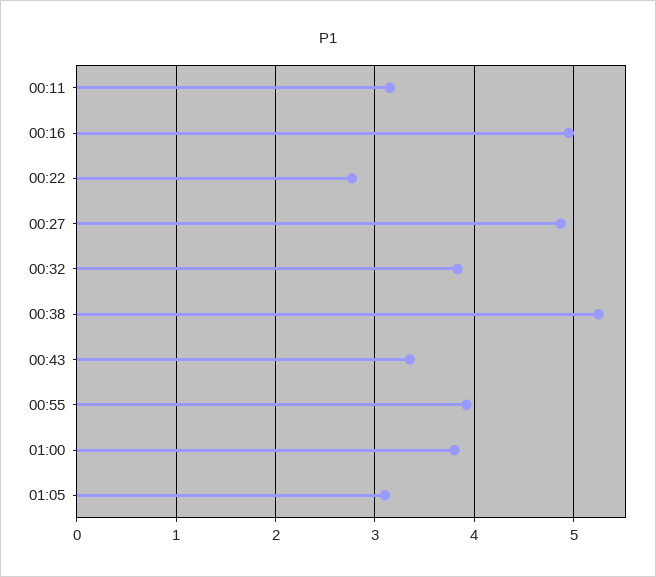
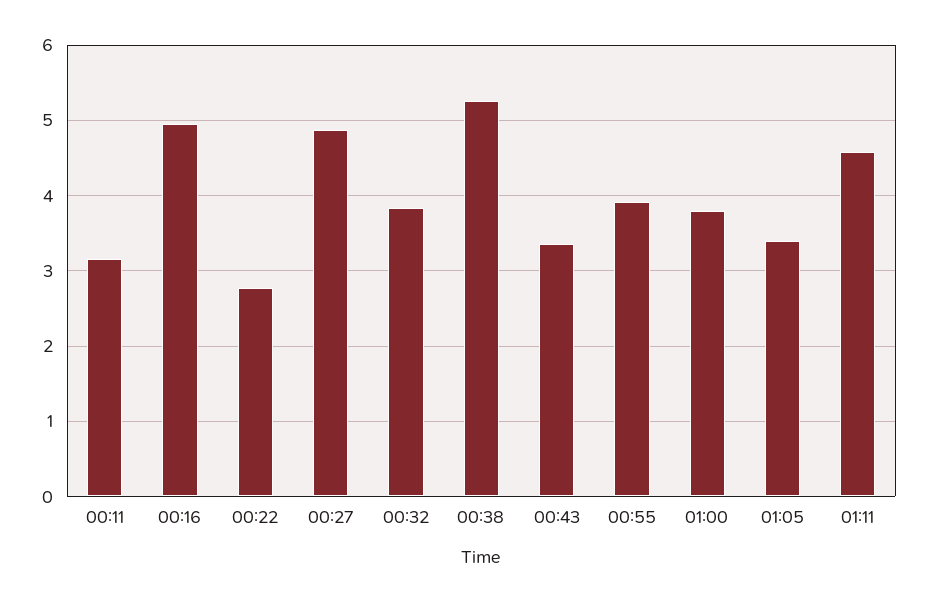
01:05: 3.1 -> 3.4
01:11: none -> 4.6

